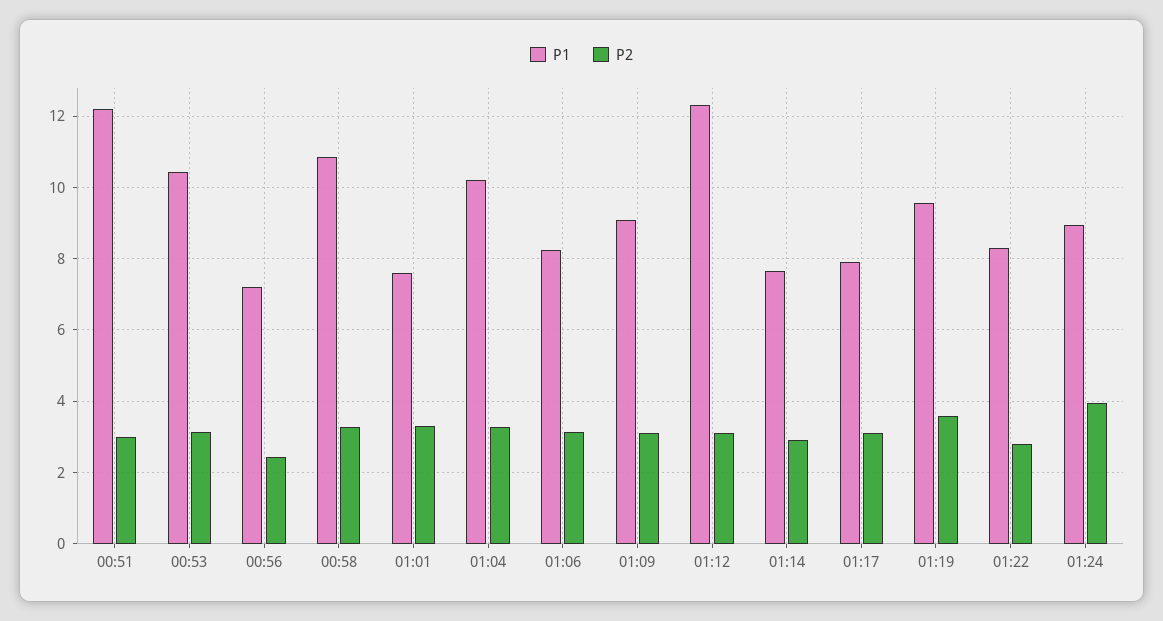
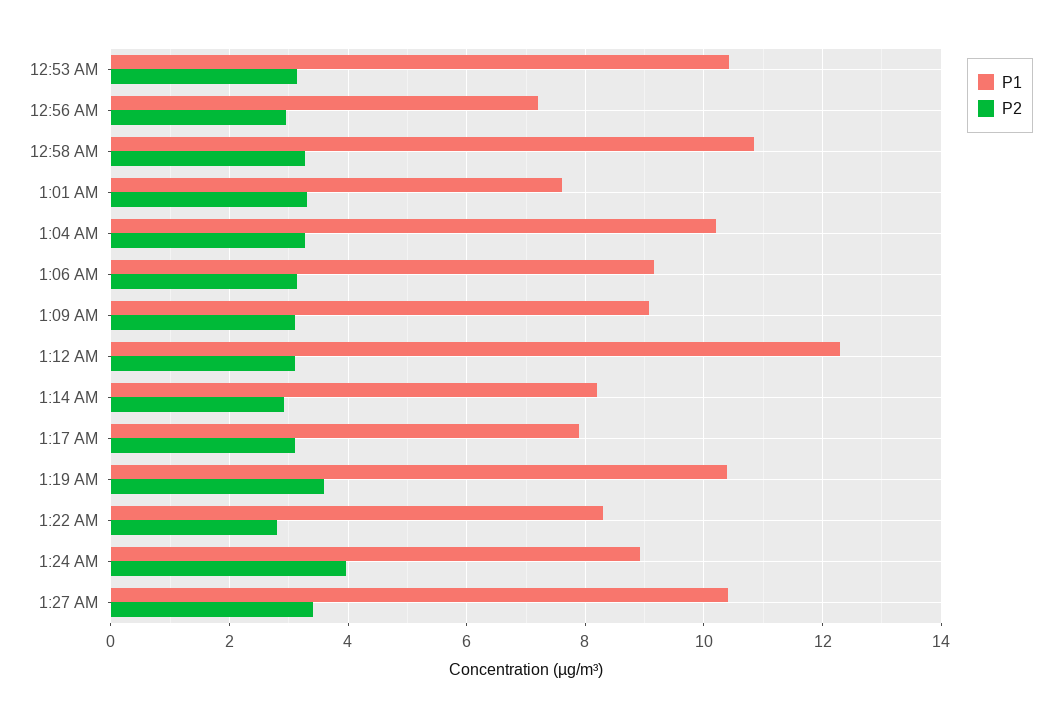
P1, 00:51: 12.2 -> none
P2, 00:51: 3 -> none
P2, 00:56: 2.4 -> 3
P1, 01:06: 8.2 -> 9.2
P1, 01:14: 7.6 -> 8.2
P1, 01:19: 9.6 -> 10.4
P1, 1:27 AM: none -> 10.4
P2, 1:27 AM: none -> 3.4

